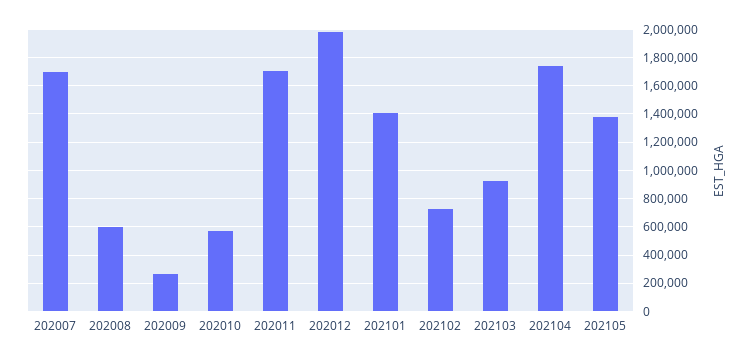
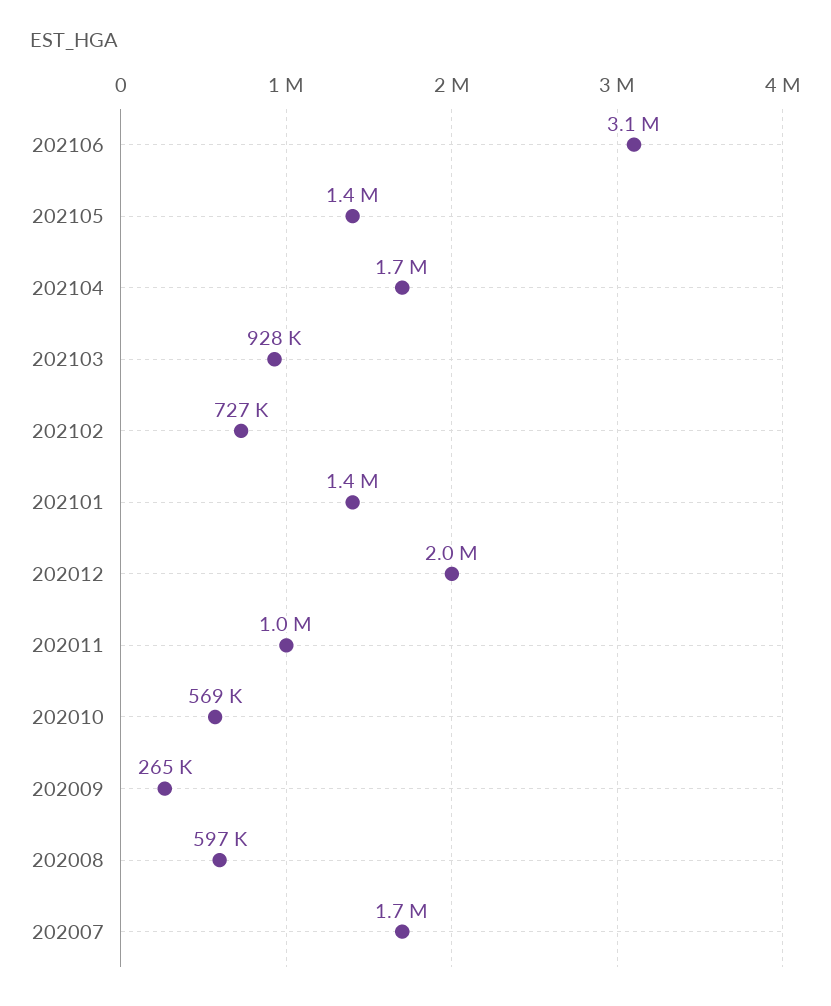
202011: 1700000 -> 1000000
202106: none -> 3100000

